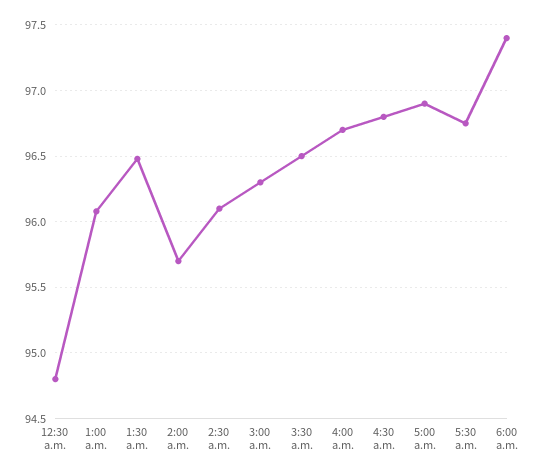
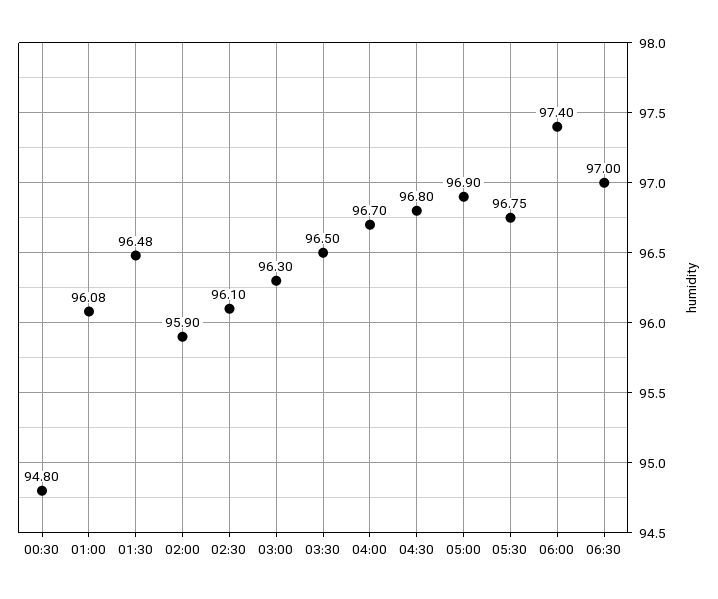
2:00 a.m.: 95.7 -> 95.9
06:30: none -> 97

